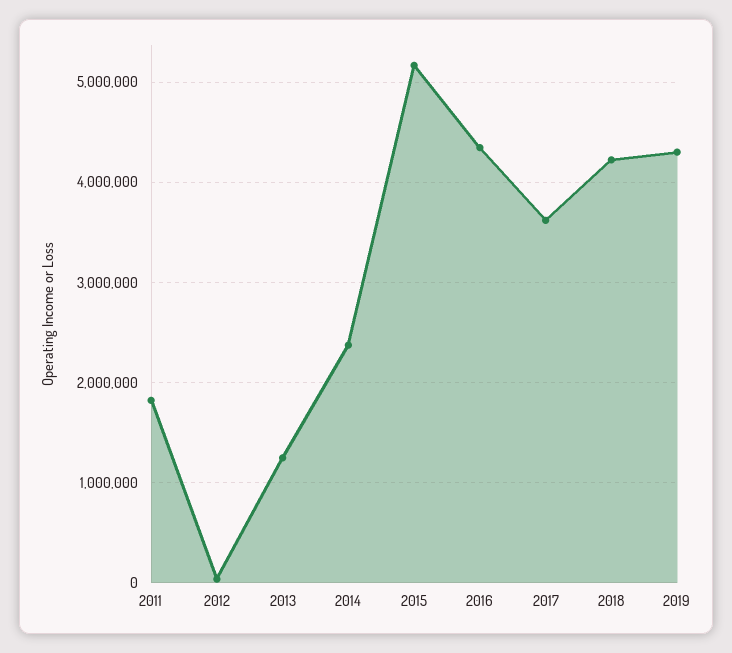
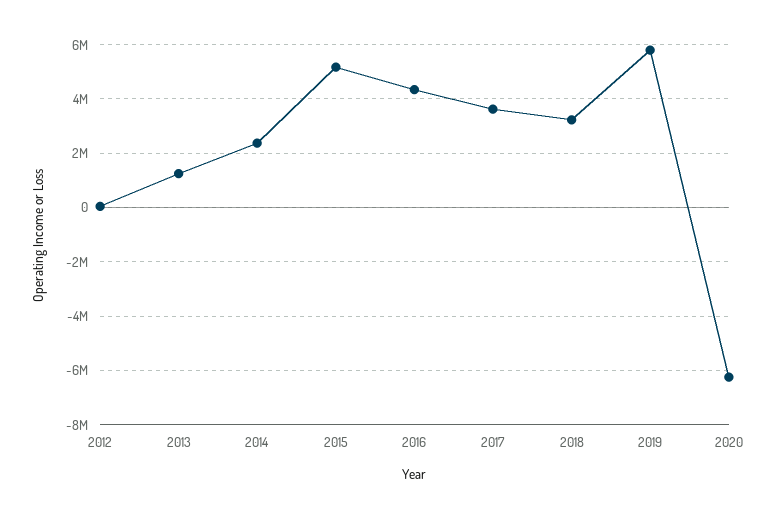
2011: 1800000 -> none
2018: 4200000 -> 3250000
2019: 4300000 -> 5750000
2020: none -> -6250000

